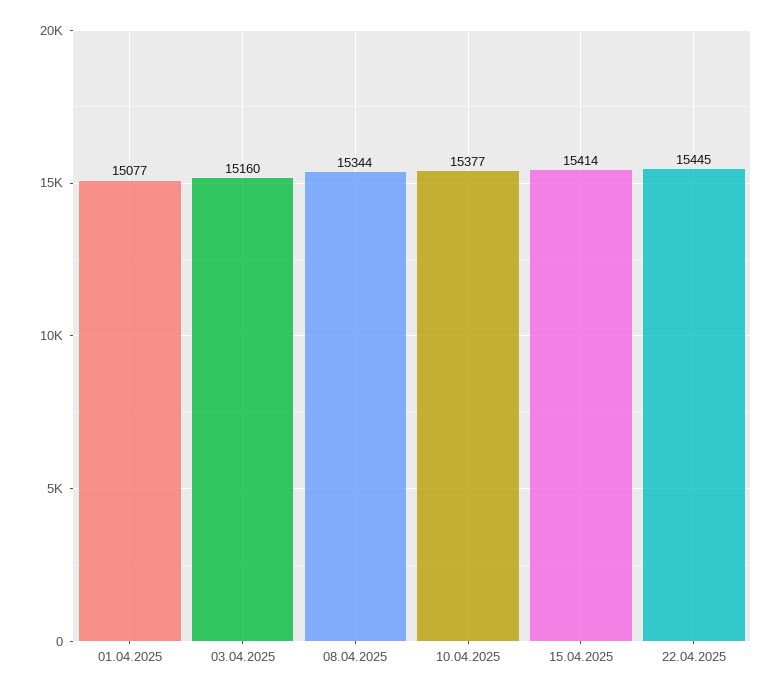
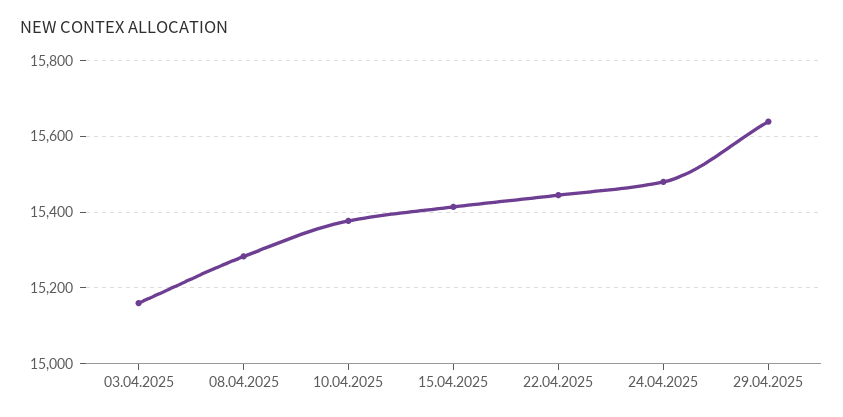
01.04.2025: 15077 -> none
08.04.2025: 15344 -> 15280
24.04.2025: none -> 15480
29.04.2025: none -> 15640

